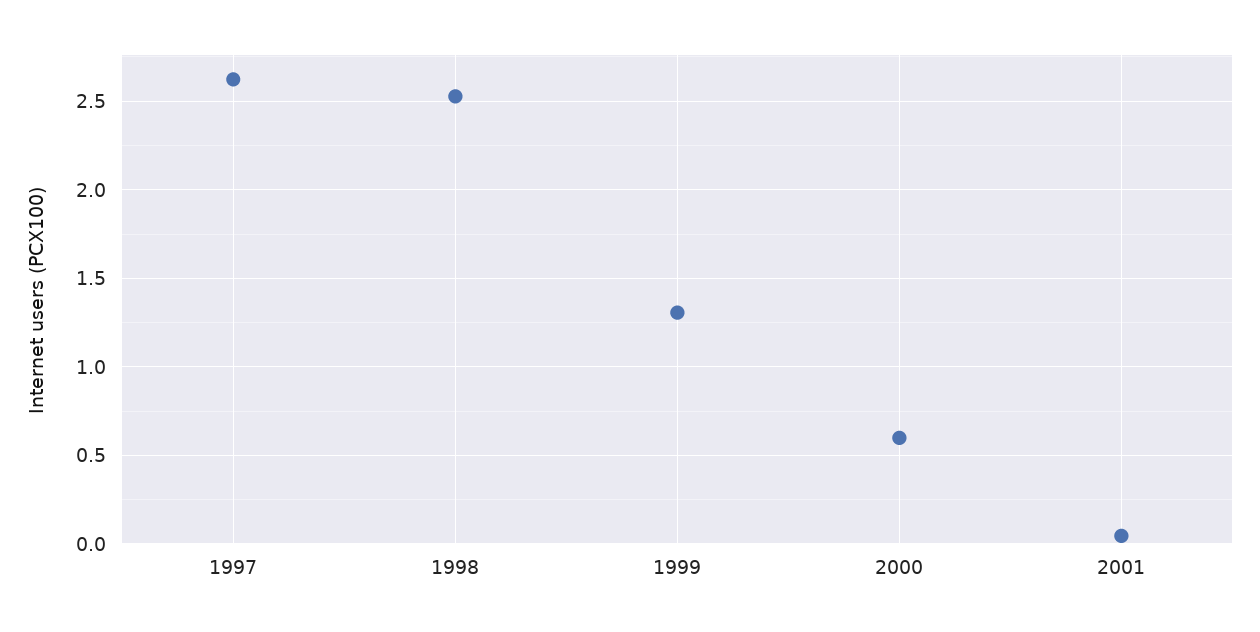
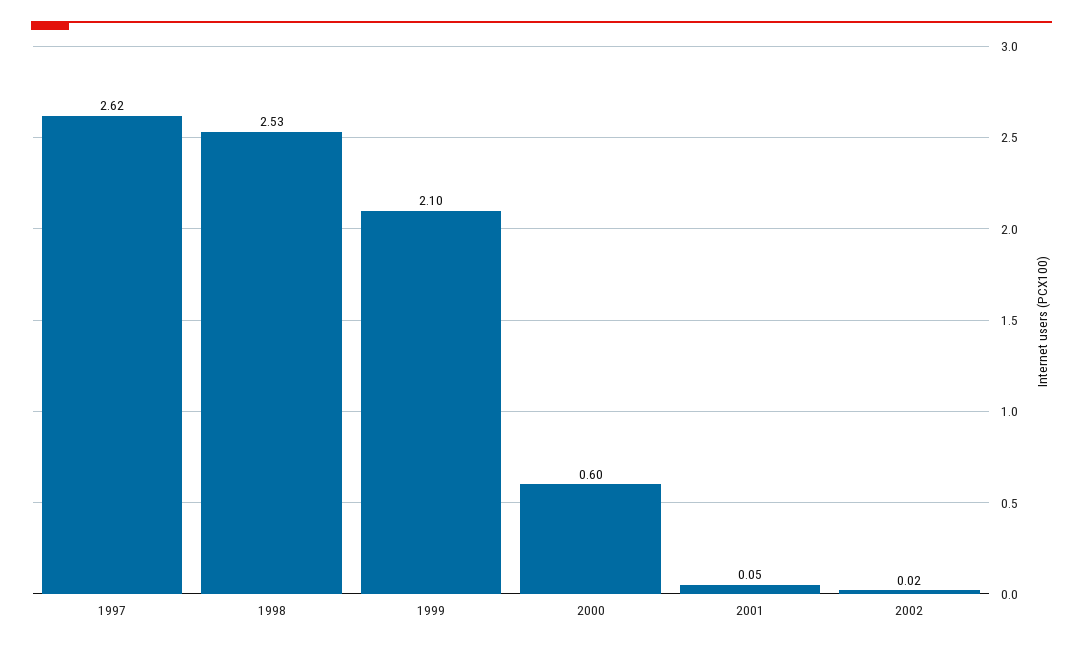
1999: 1.3 -> 2.1
2002: none -> 0.02

